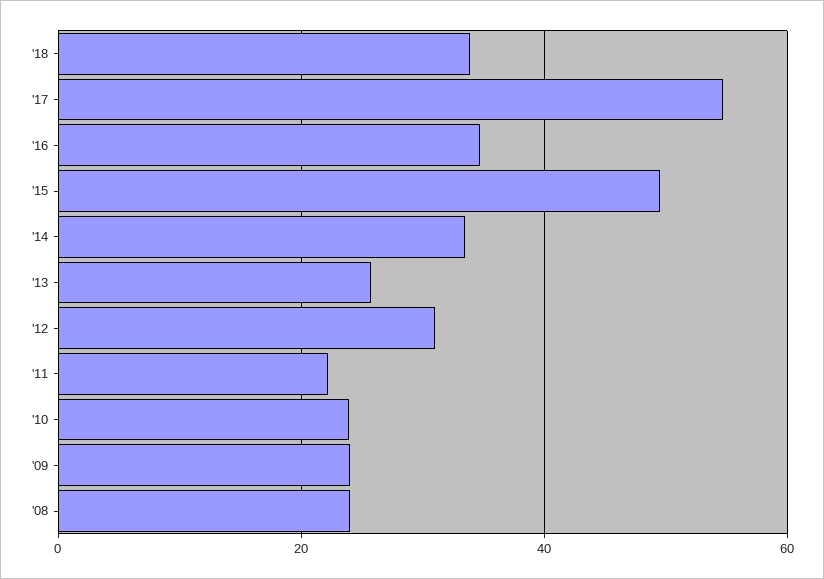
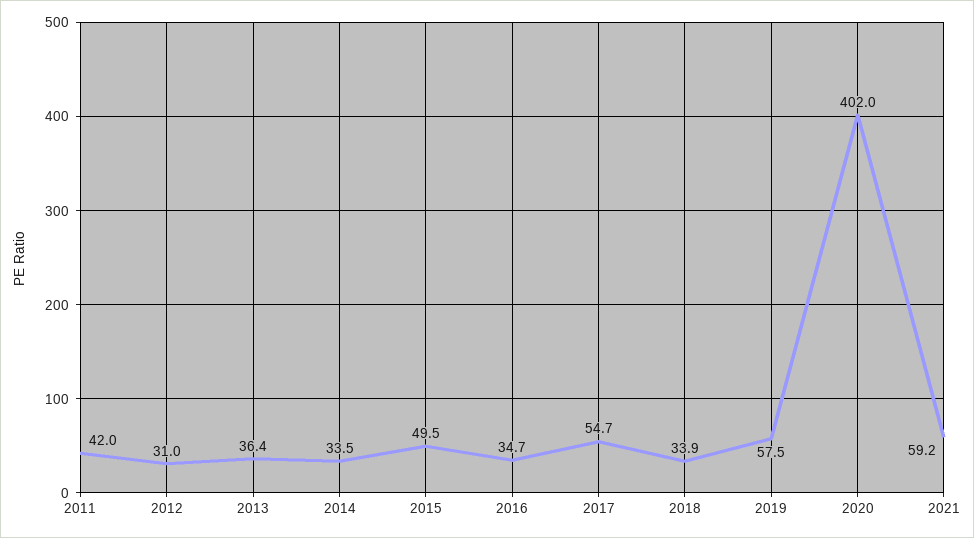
'13: 26 -> 36.4
'11: 22 -> 42
'10: 24 -> none
'09: 24 -> none
'08: 24 -> none
2019: none -> 57.5
2020: none -> 402
2021: none -> 59.2

